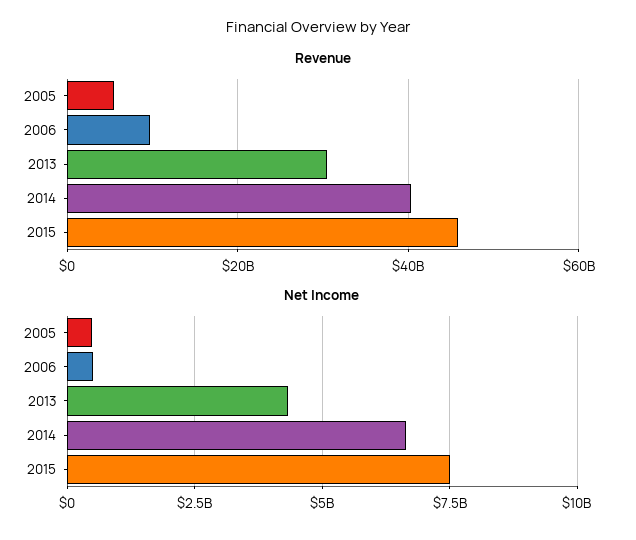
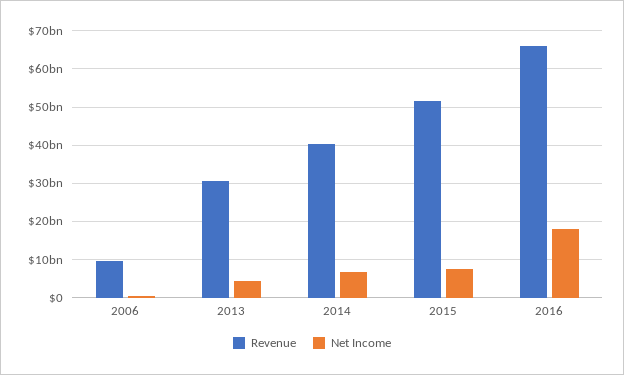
Revenue, 2005: 6000000000 -> none
Revenue, 2015: 46000000000 -> 52000000000
Net Income, 2005: 500000000 -> none
Revenue, 2016: none -> 66000000000
Net Income, 2016: none -> 18000000000

